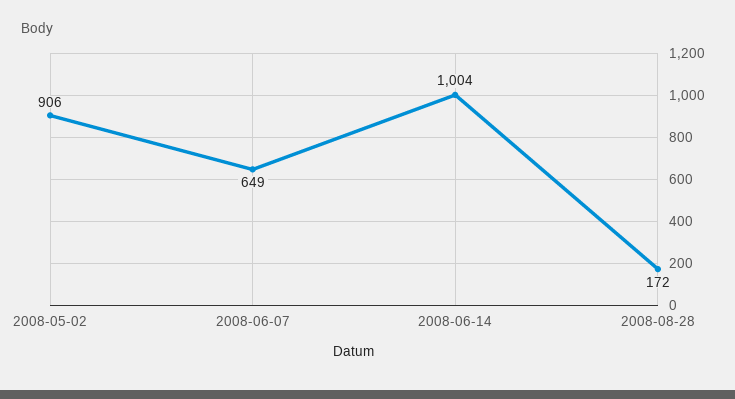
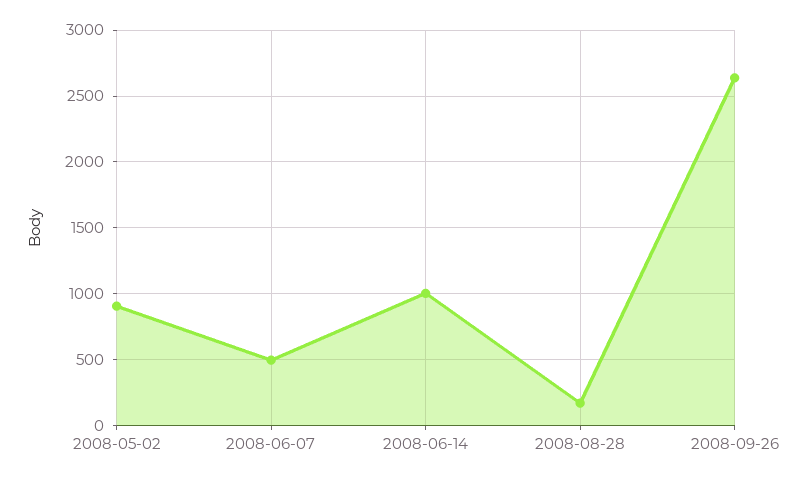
2008-06-07: 649 -> 500
2008-09-26: none -> 2650

